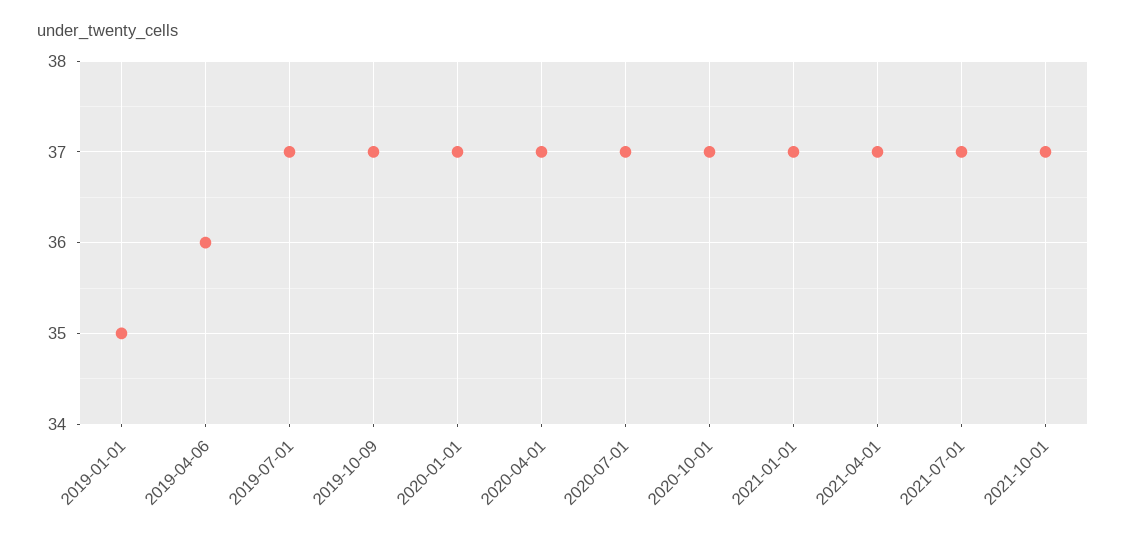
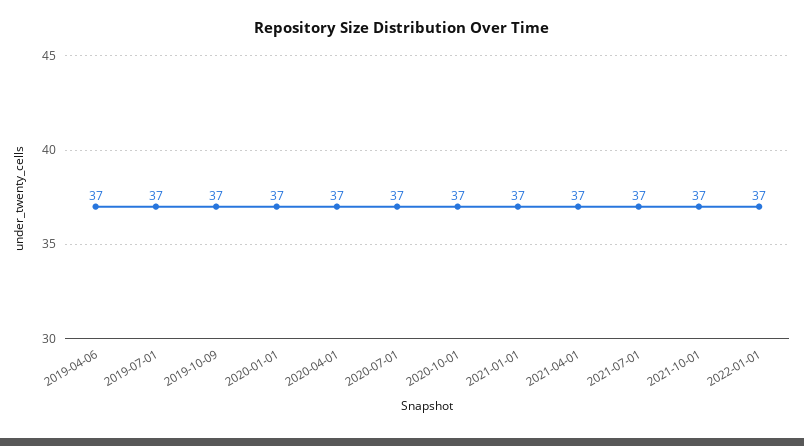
2019-01-01: 35 -> none
2019-04-06: 36 -> 37
2022-01-01: none -> 37

